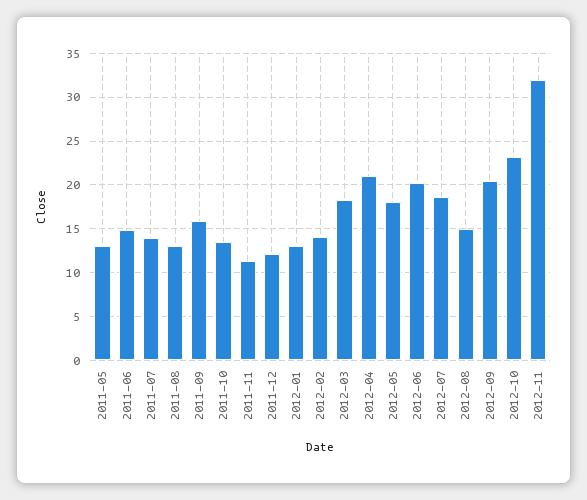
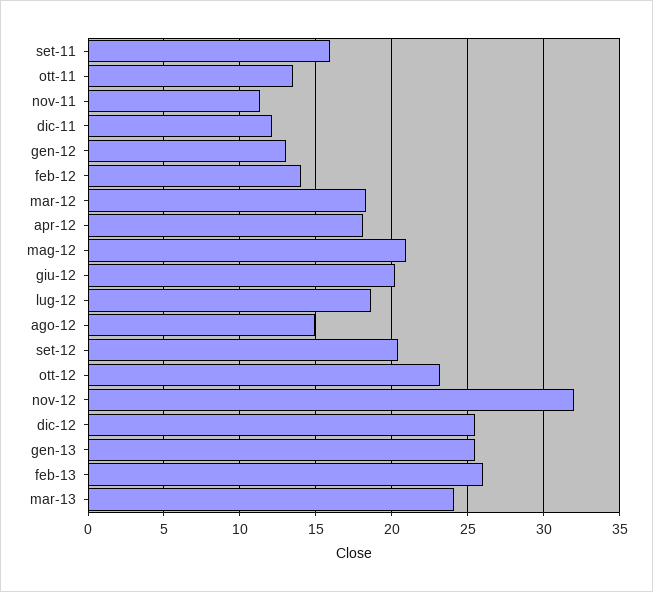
2011-05: 13 -> none
2011-06: 15 -> none
2011-07: 14 -> none
2011-08: 13 -> none
2012-04: 21 -> 18
2012-05: 18 -> 21
dic-12: none -> 25.5
gen-13: none -> 25.5
feb-13: none -> 26
mar-13: none -> 24

